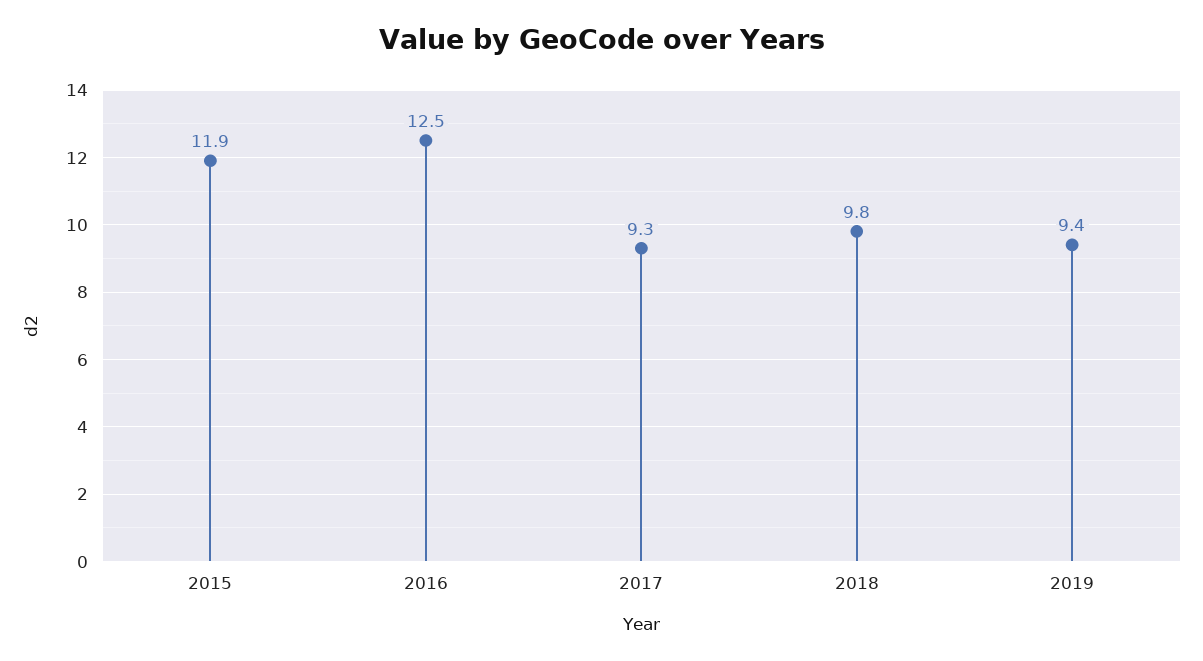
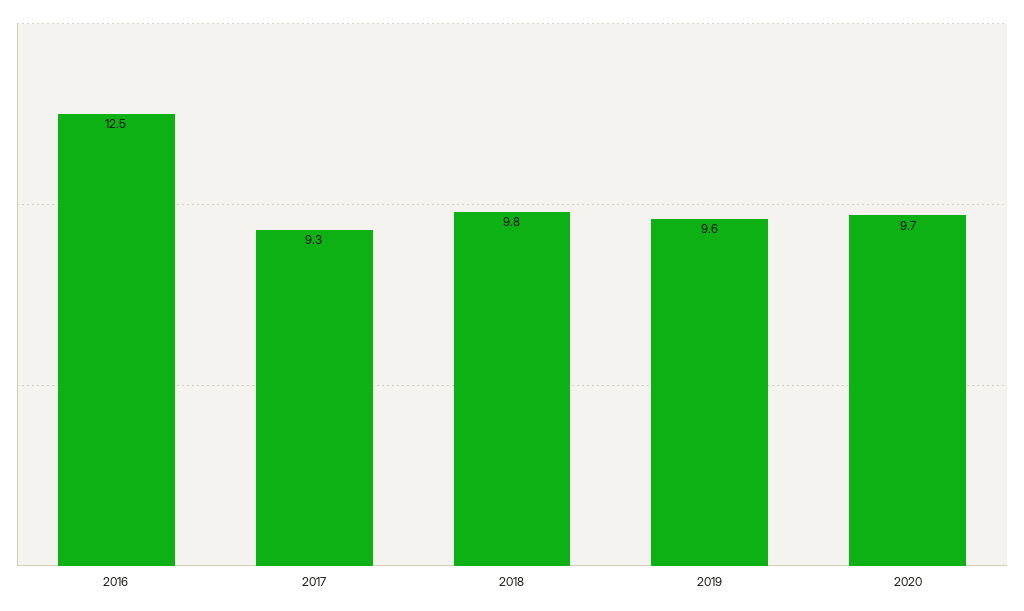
2015: 11.9 -> none
2019: 9.4 -> 9.6
2020: none -> 9.7

